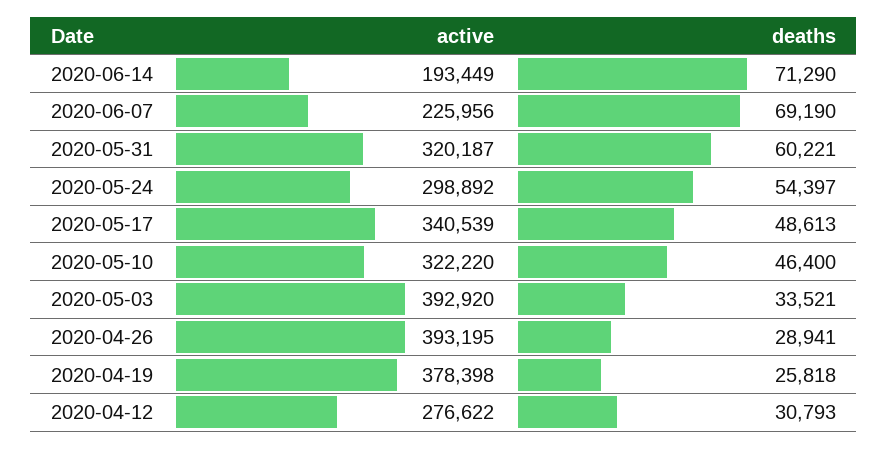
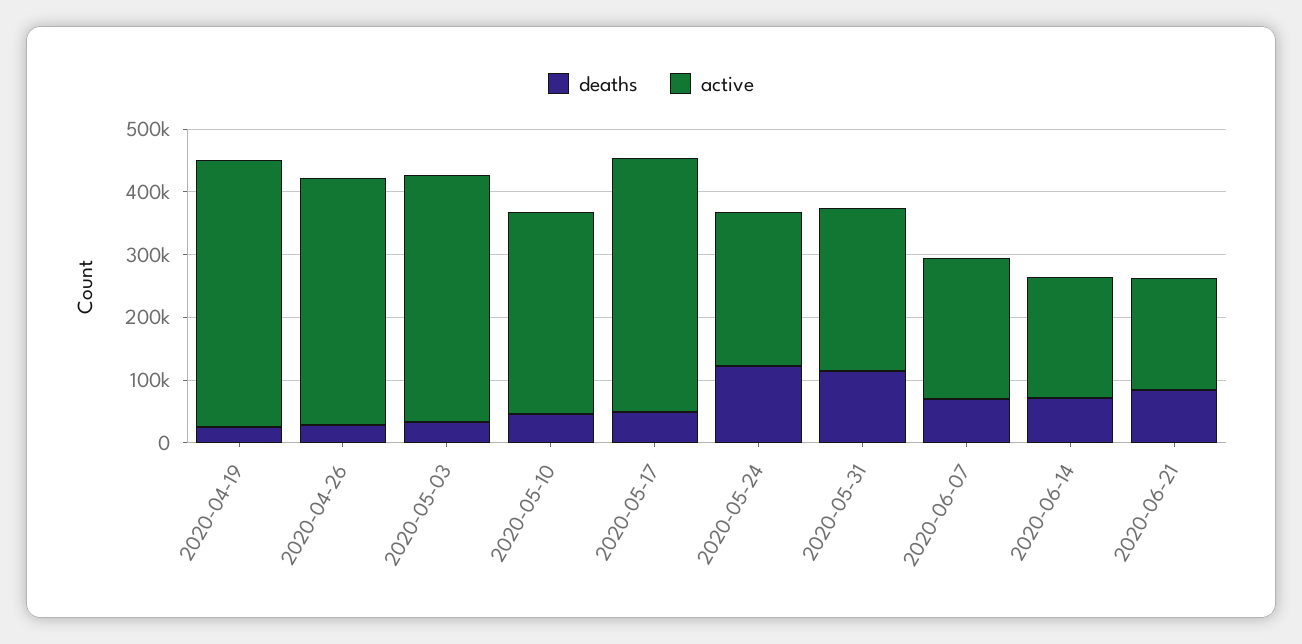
active, 2020-05-31: 320187 -> 260000
deaths, 2020-05-31: 60221 -> 120000
active, 2020-05-24: 298892 -> 240000
deaths, 2020-05-24: 54397 -> 120000
active, 2020-05-17: 340539 -> 400000
active, 2020-04-19: 378398 -> 420000
active, 2020-04-12: 276622 -> none
deaths, 2020-04-12: 30793 -> none
deaths, 2020-06-21: none -> 80000
active, 2020-06-21: none -> 180000

